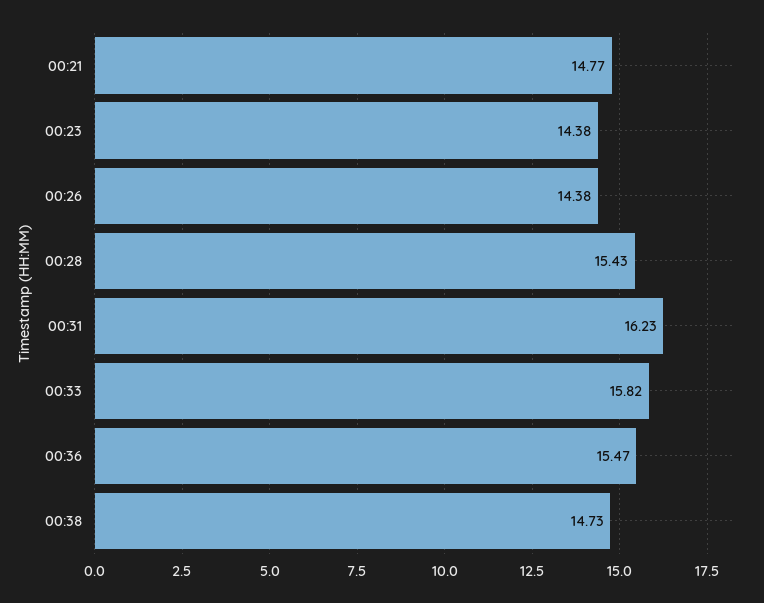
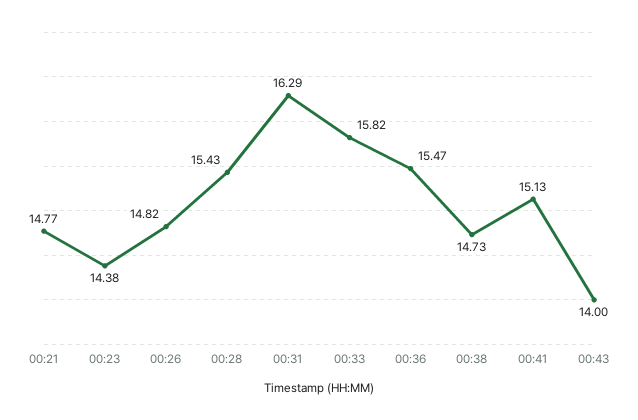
00:26: 14.38 -> 14.82
00:31: 16.23 -> 16.29
00:41: none -> 15.13
00:43: none -> 14

